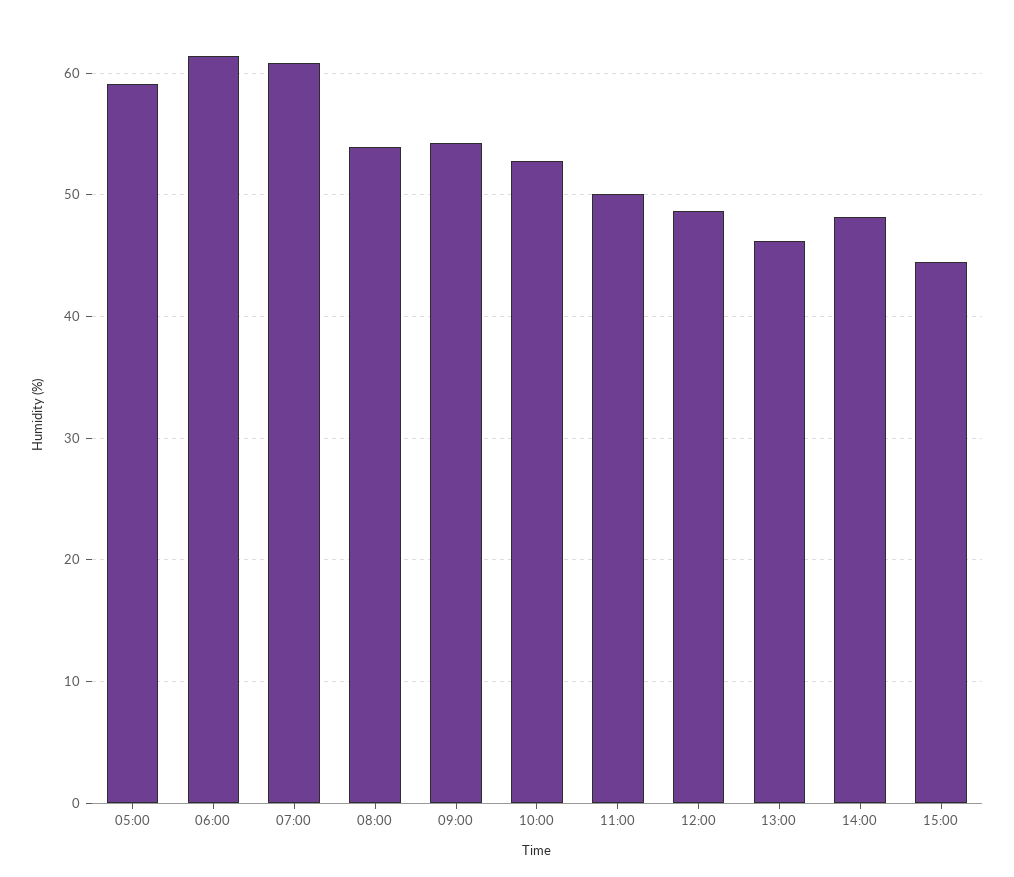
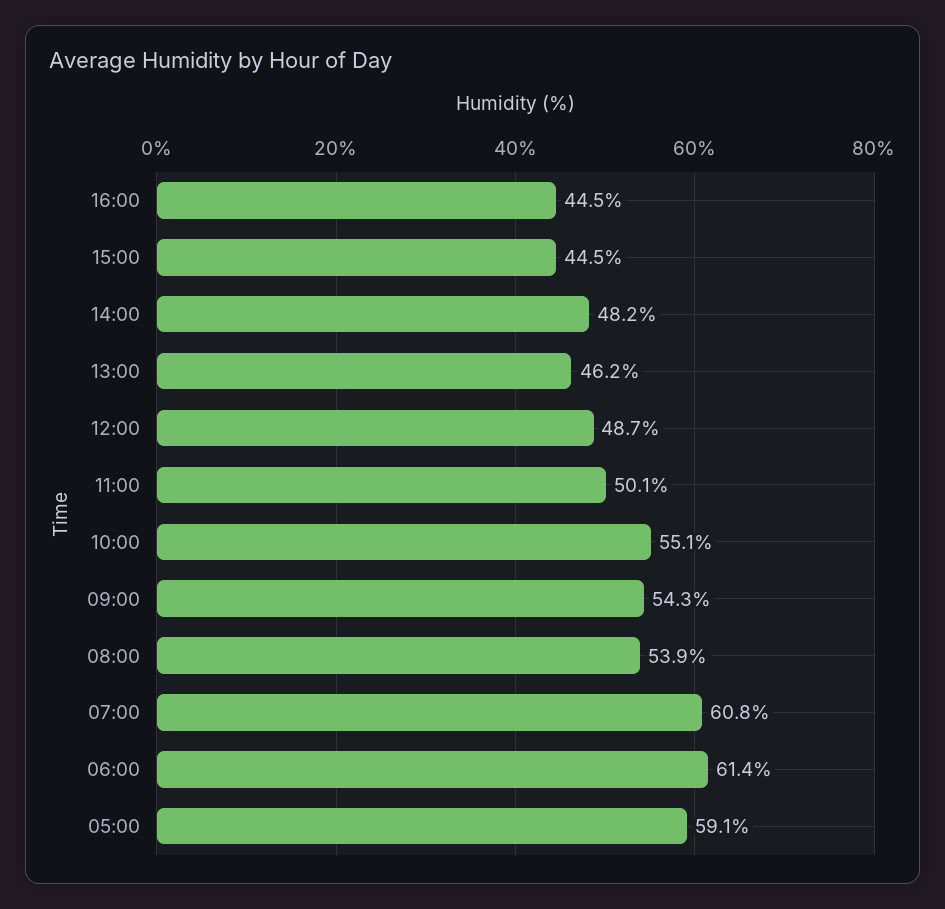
10:00: 53 -> 55.1
16:00: none -> 44.5

